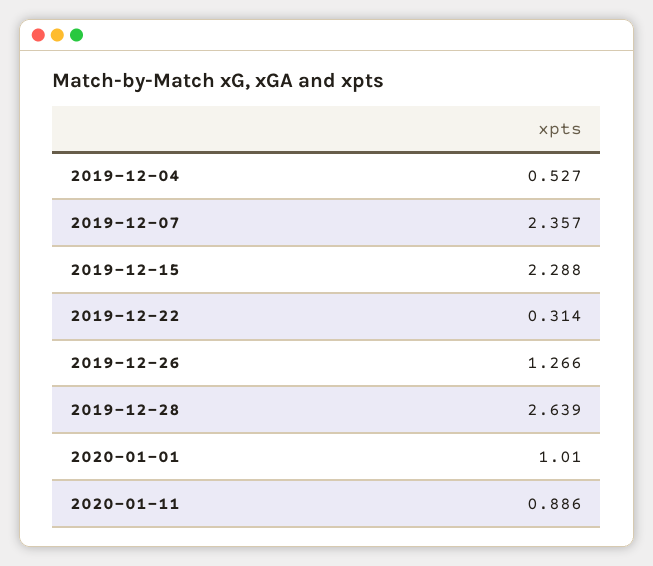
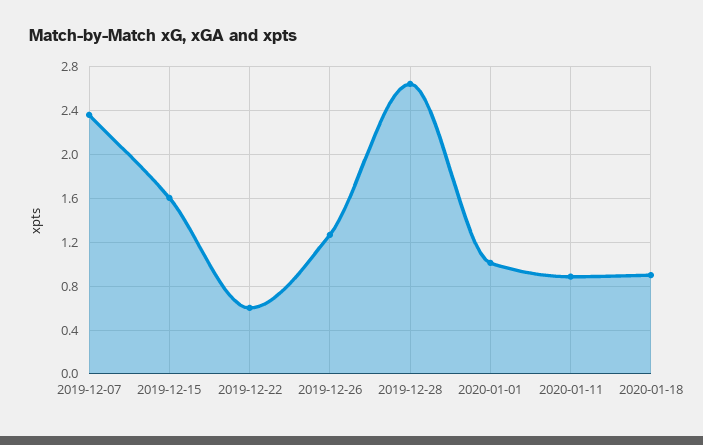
2019-12-04: 0.527 -> none
2019-12-15: 2.288 -> 1.6
2019-12-22: 0.314 -> 0.6
2020-01-18: none -> 0.9

